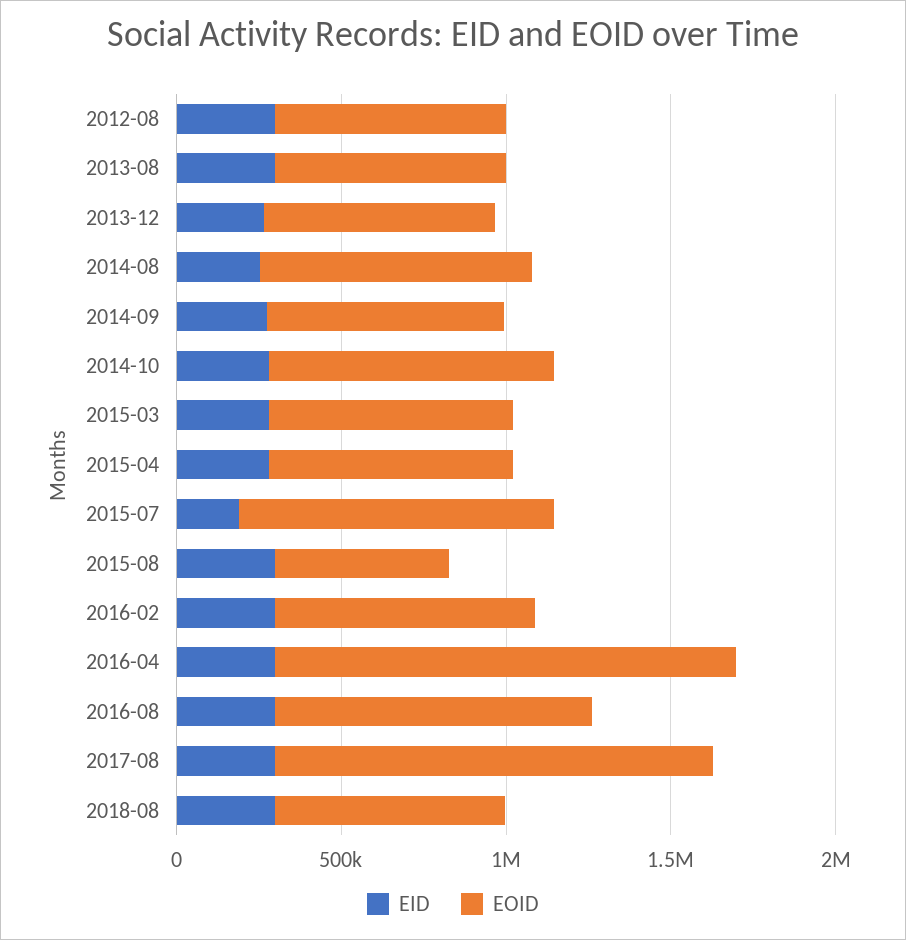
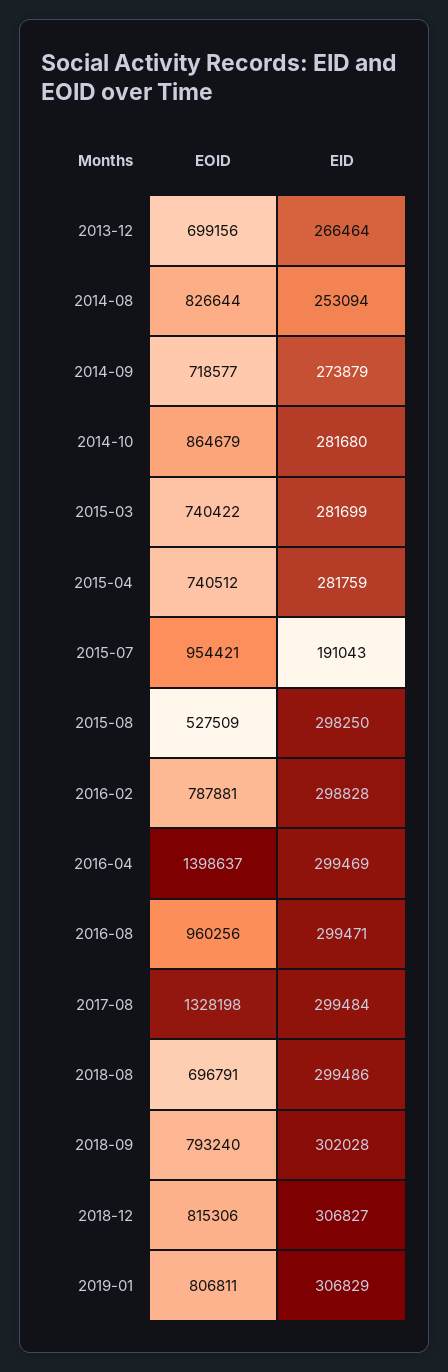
EID, 2012-08: 300000 -> none
EOID, 2012-08: 700000 -> none
EID, 2013-08: 300000 -> none
EOID, 2013-08: 700000 -> none
EOID, 2018-09: none -> 793240
EID, 2018-09: none -> 302028
EOID, 2018-12: none -> 815306
EID, 2018-12: none -> 306827
EOID, 2019-01: none -> 806811
EID, 2019-01: none -> 306829

